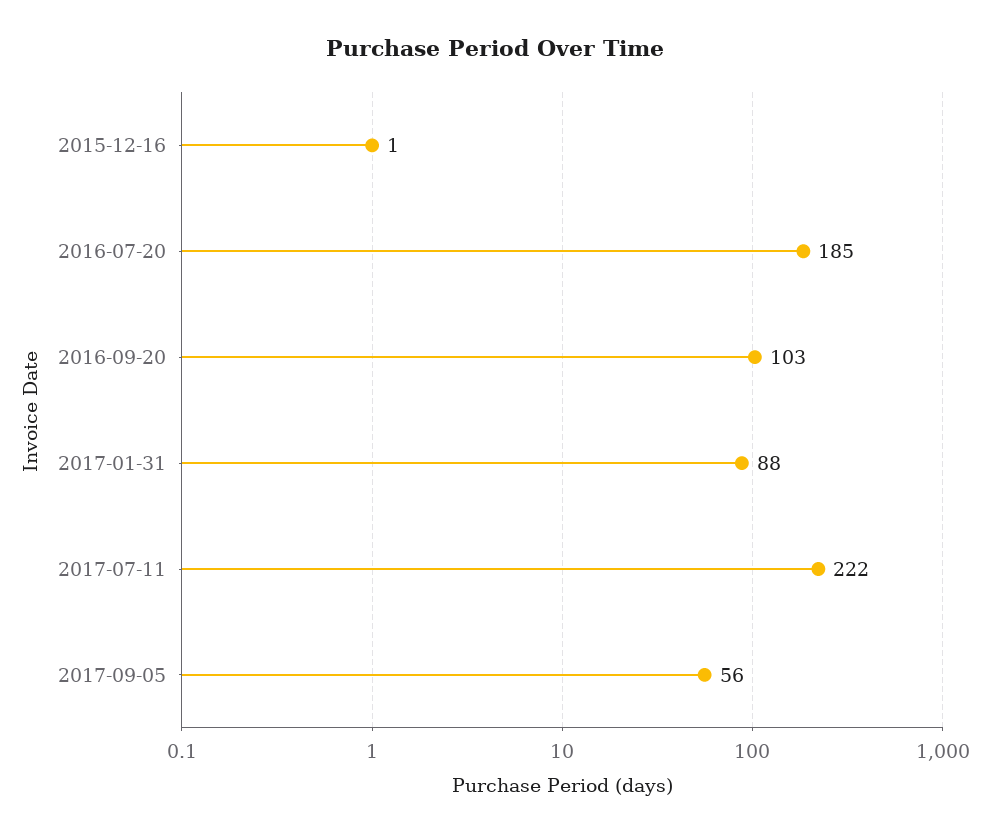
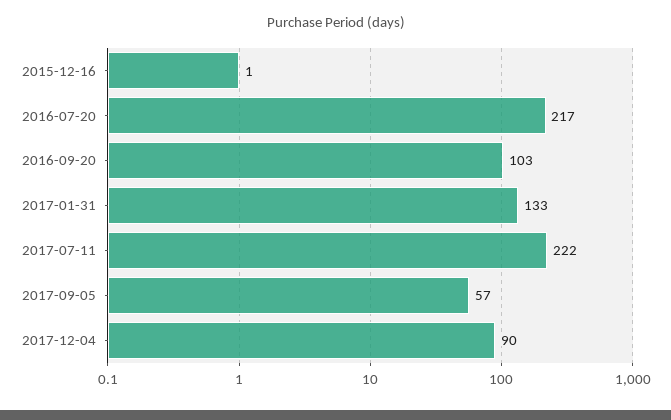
2016-07-20: 185 -> 217
2017-01-31: 88 -> 133
2017-09-05: 56 -> 57
2017-12-04: none -> 90

